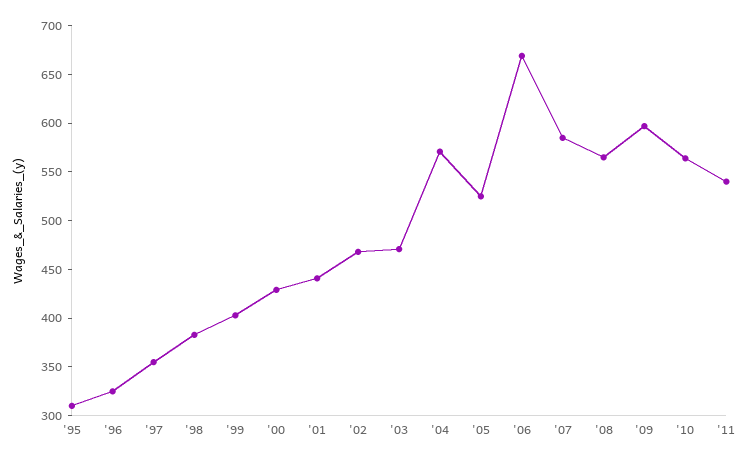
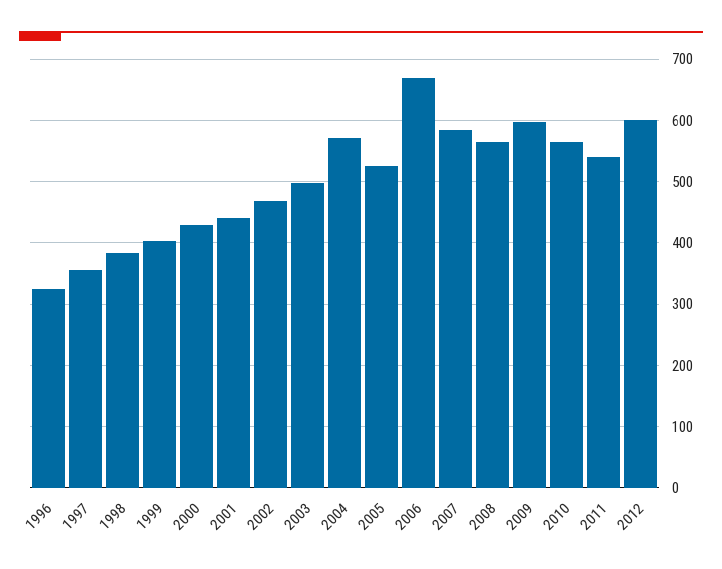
'95: 310 -> none
'03: 470 -> 500
2012: none -> 600

